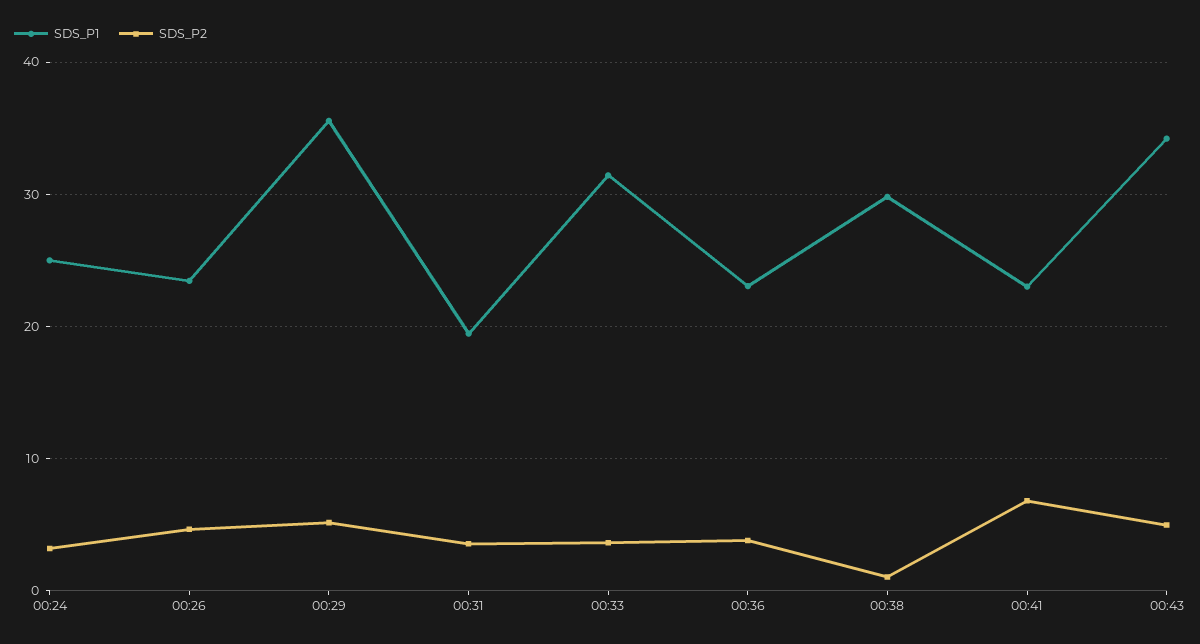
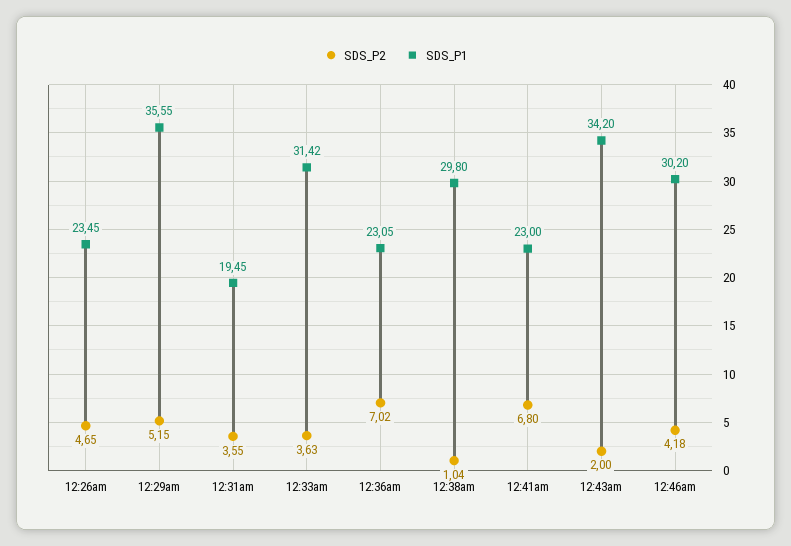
SDS_P1, 00:24: 25 -> none
SDS_P2, 00:24: 3 -> none
SDS_P2, 00:36: 4 -> 7.02
SDS_P2, 00:43: 5 -> 2
SDS_P2, 12:46am: none -> 4.18
SDS_P1, 12:46am: none -> 30.2

